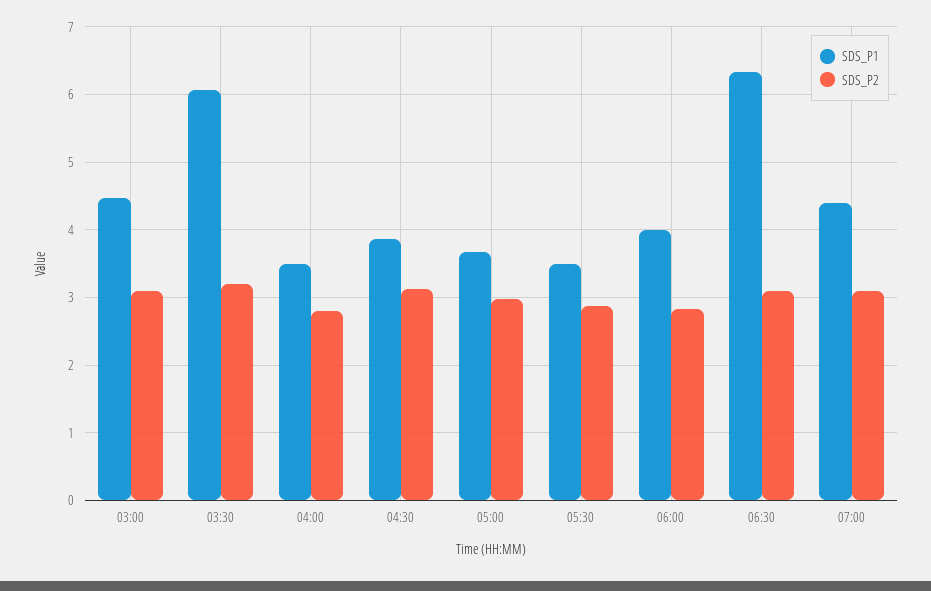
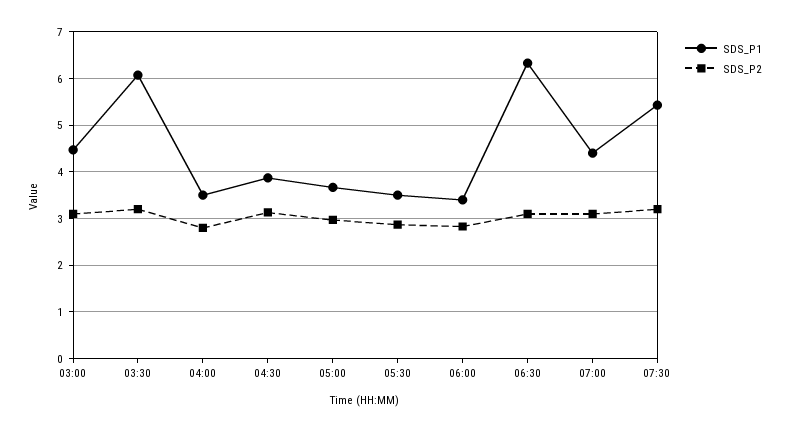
SDS_P1, 06:00: 4 -> 3.4
SDS_P1, 07:30: none -> 5.4
SDS_P2, 07:30: none -> 3.2

